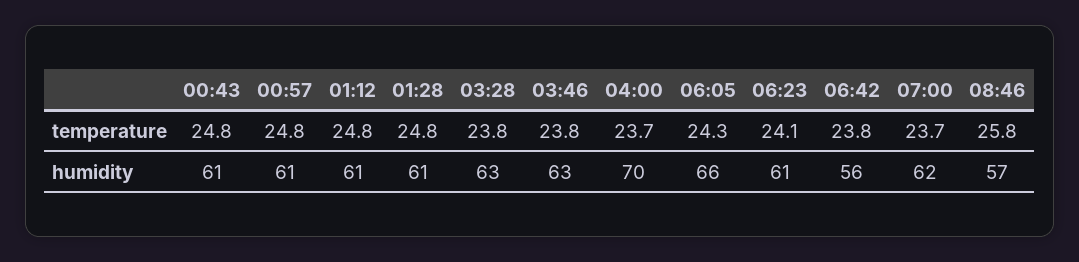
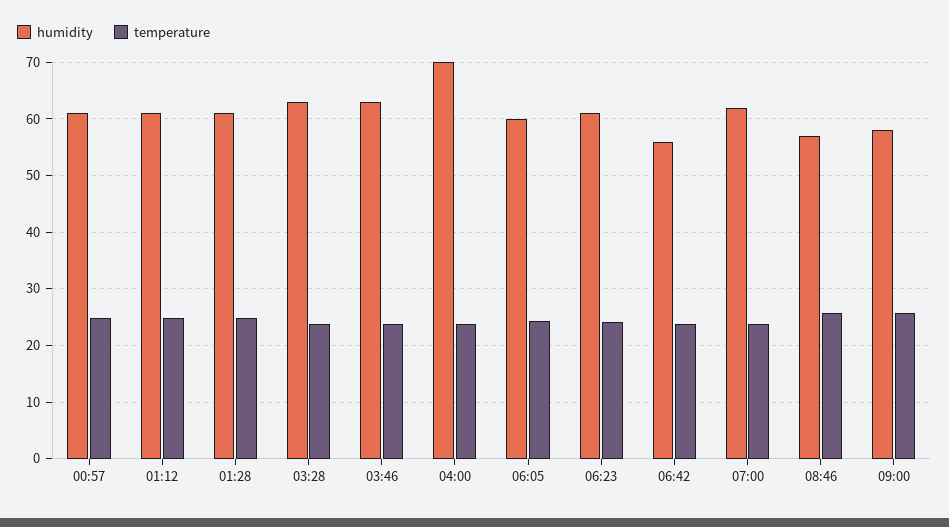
temperature, 00:43: 24.8 -> none
humidity, 00:43: 61 -> none
humidity, 06:05: 66 -> 60
humidity, 09:00: none -> 58
temperature, 09:00: none -> 26

